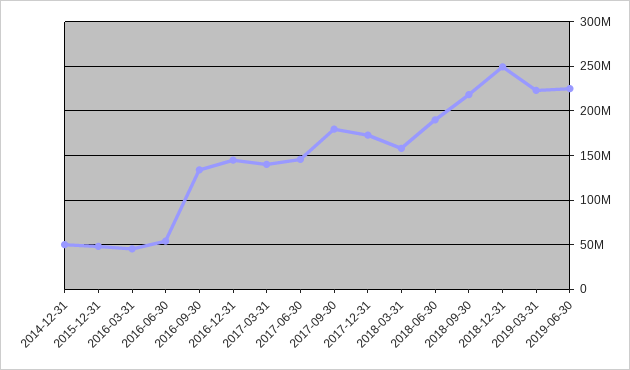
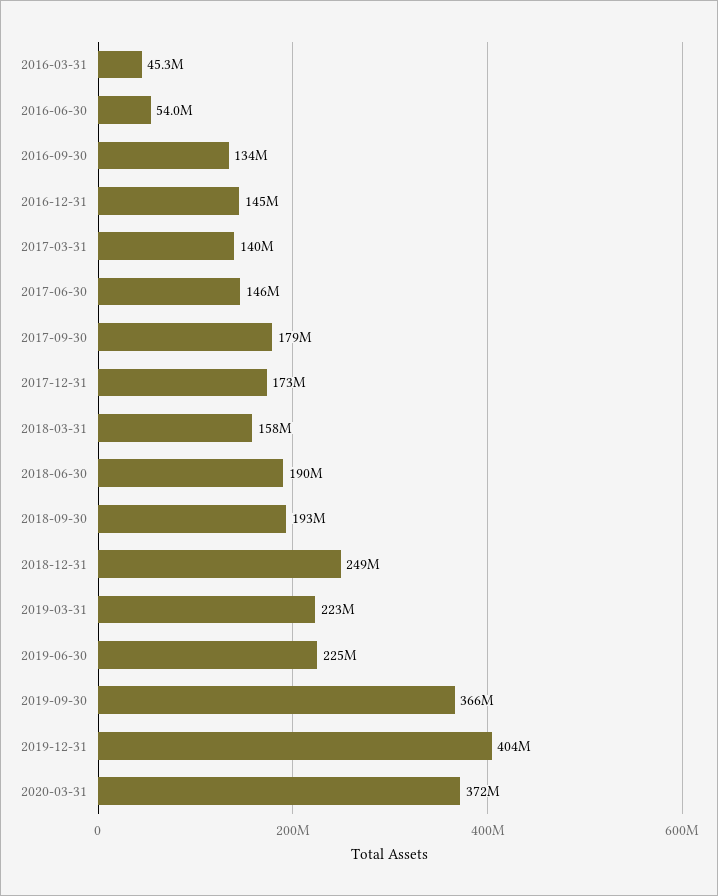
2014-12-31: 50000000 -> none
2015-12-31: 50000000 -> none
2018-09-30: 220000000 -> 193000000
2019-09-30: none -> 366000000
2019-12-31: none -> 404000000
2020-03-31: none -> 372000000

